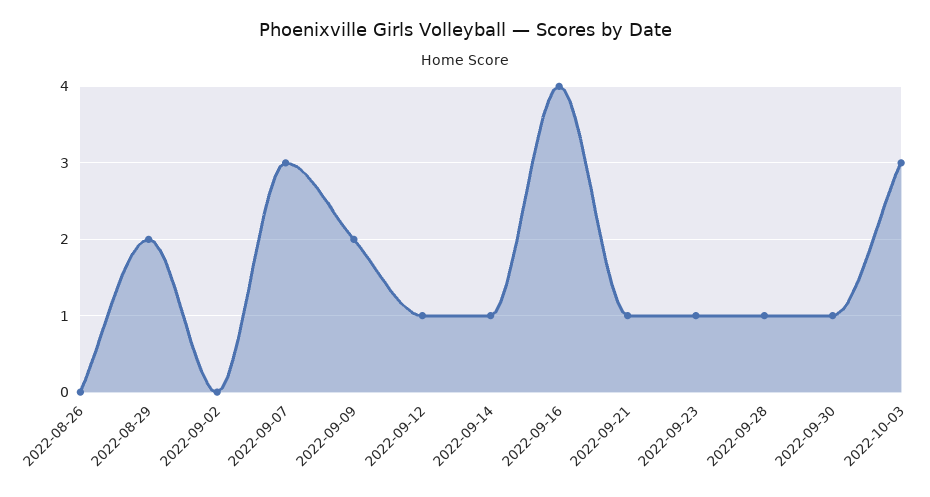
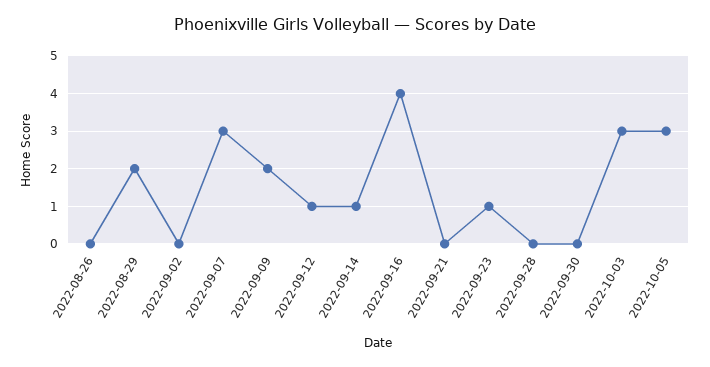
2022-09-21: 1 -> 0
2022-09-28: 1 -> 0
2022-09-30: 1 -> 0
2022-10-05: none -> 3

